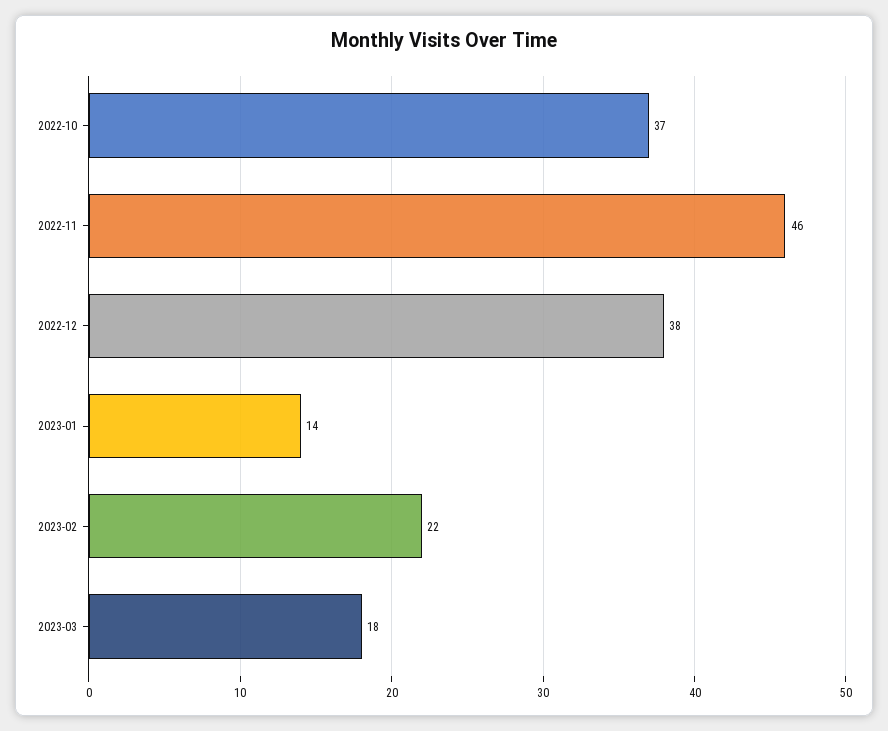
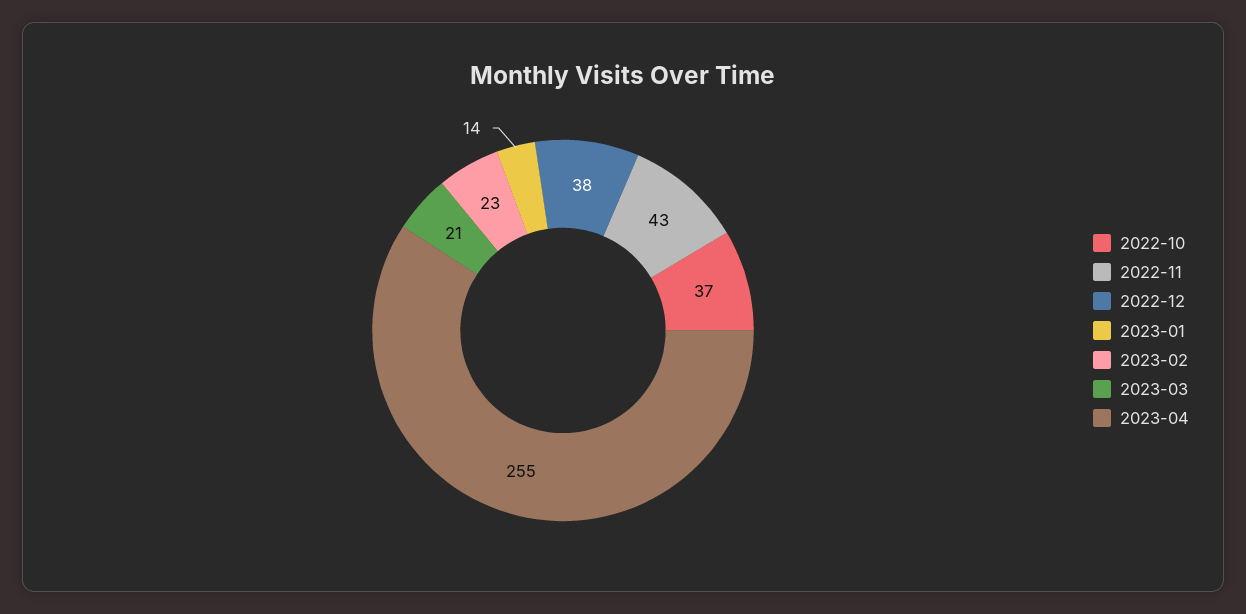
2022-11: 46 -> 43
2023-02: 22 -> 23
2023-03: 18 -> 21
2023-04: none -> 255

